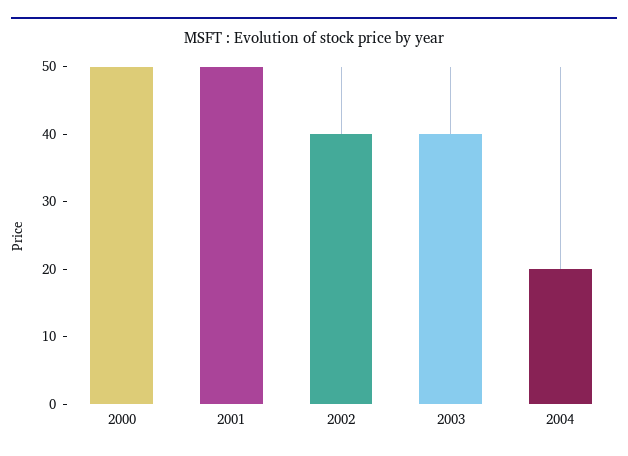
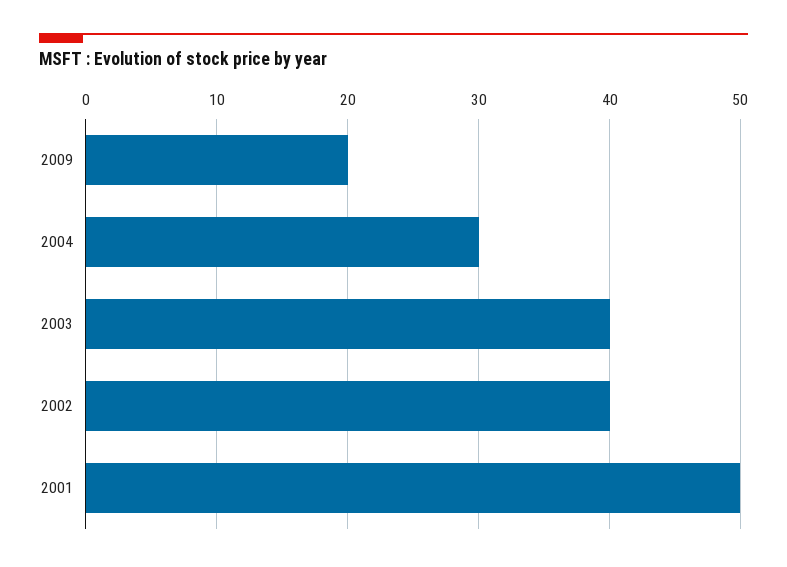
2000: 50 -> none
2004: 20 -> 30
2009: none -> 20

